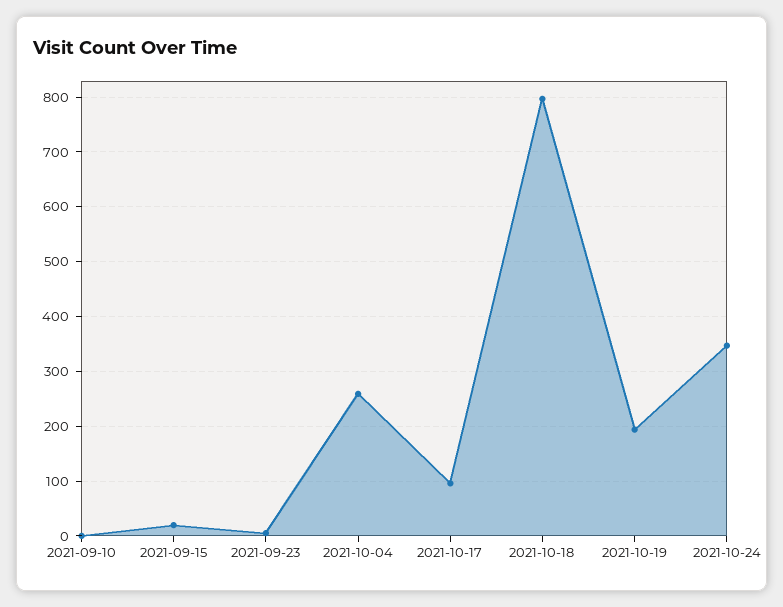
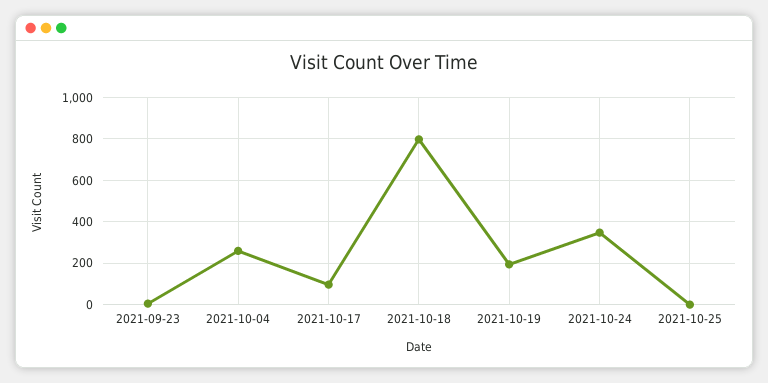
2021-09-10: 0 -> none
2021-09-15: 20 -> none
2021-10-25: none -> 0

